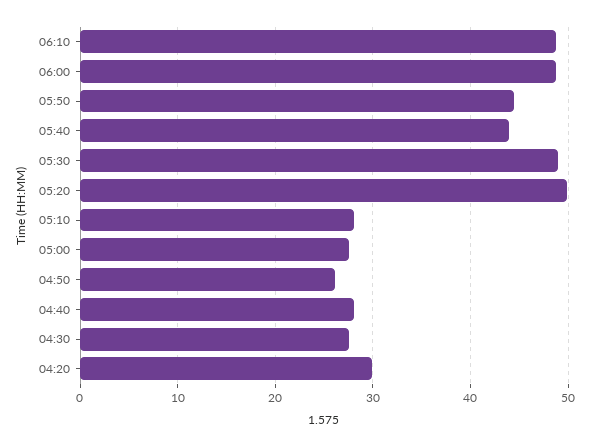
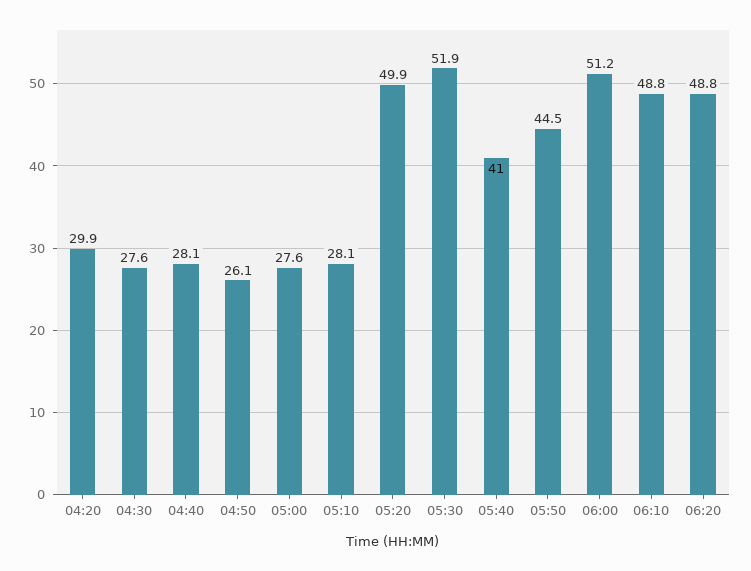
06:00: 49 -> 51.2
05:40: 44 -> 41
05:30: 49 -> 51.9
06:20: none -> 48.8

